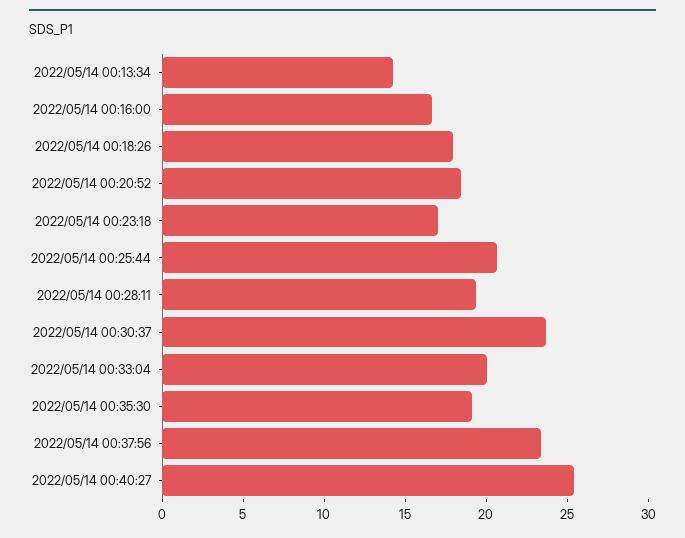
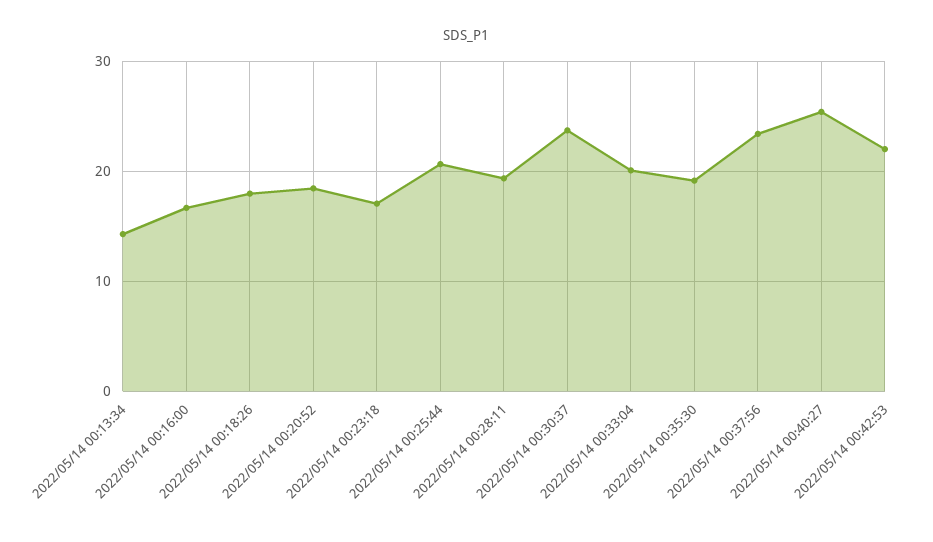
2022/05/14 00:42:53: none -> 22

